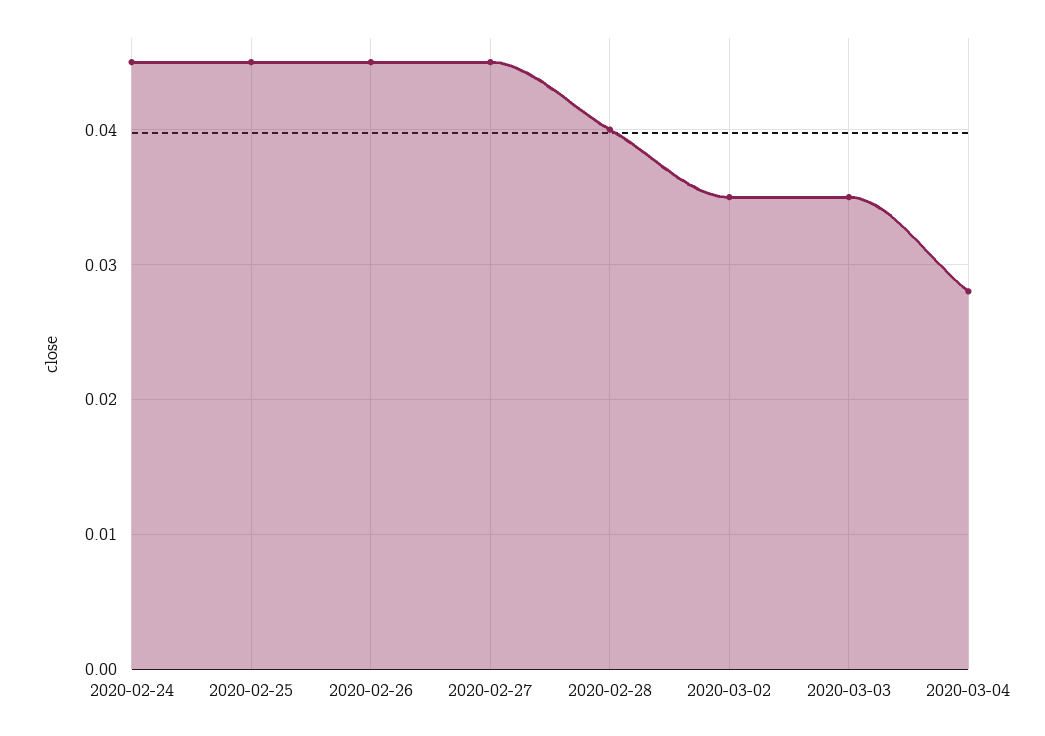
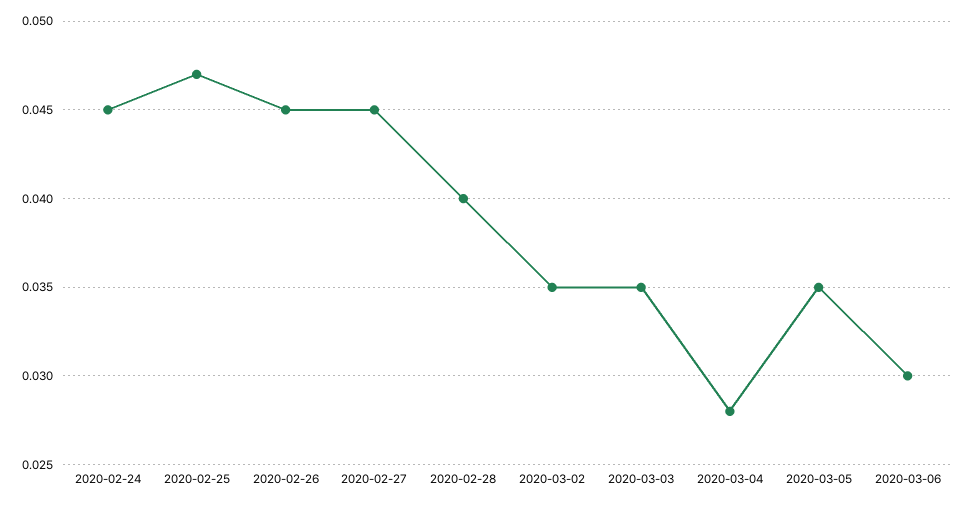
2020-02-25: 0.045 -> 0.047
2020-03-05: none -> 0.035
2020-03-06: none -> 0.03

